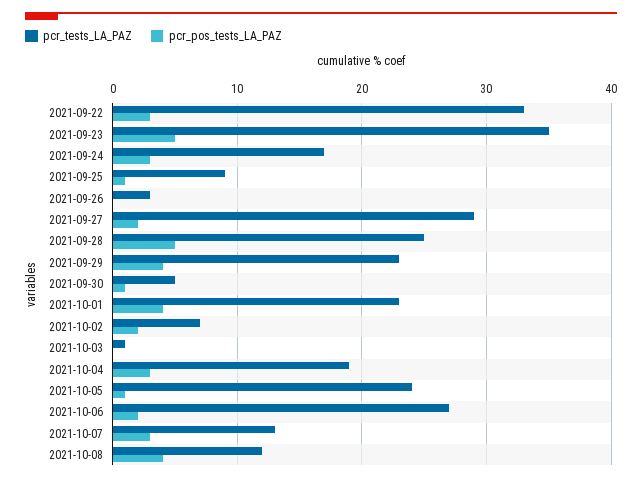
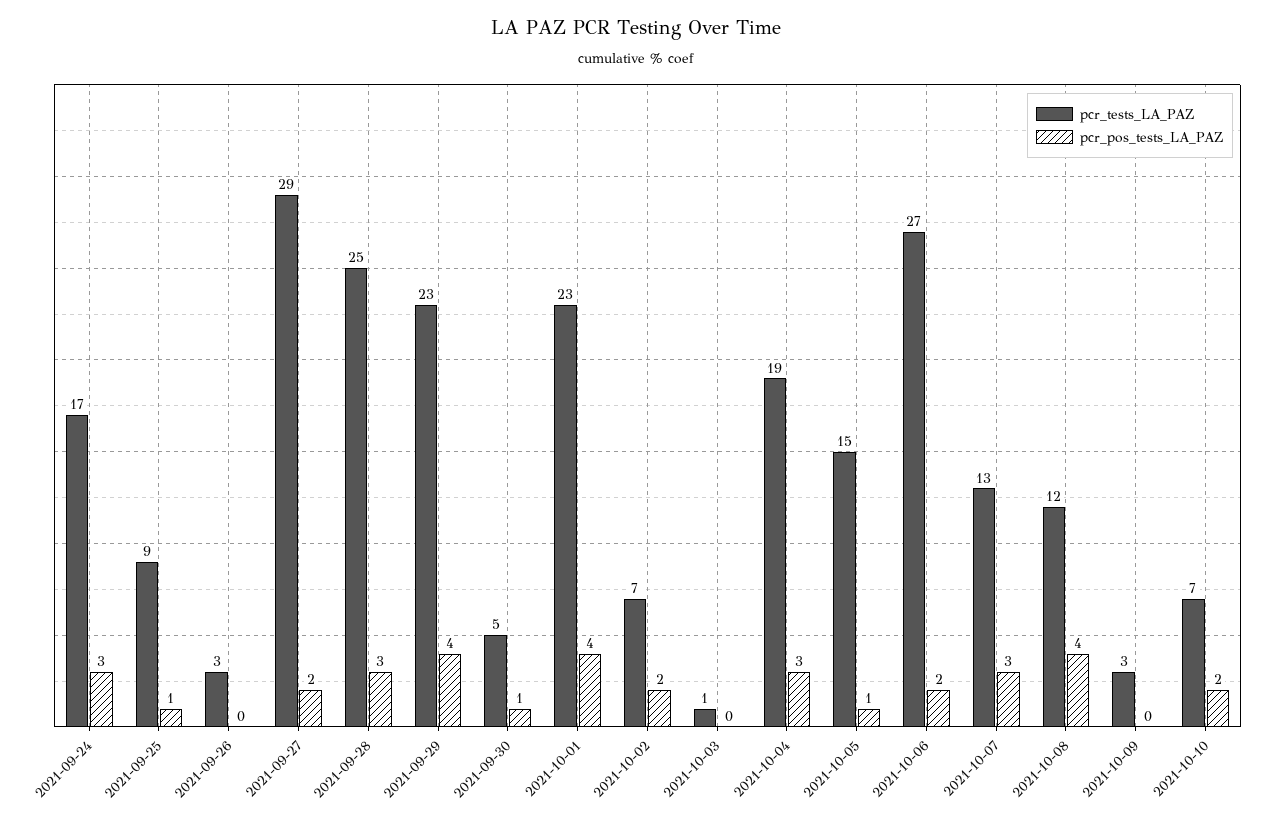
pcr_tests_LA_PAZ, 2021-09-22: 33 -> none
pcr_pos_tests_LA_PAZ, 2021-09-22: 3 -> none
pcr_tests_LA_PAZ, 2021-09-23: 35 -> none
pcr_pos_tests_LA_PAZ, 2021-09-23: 5 -> none
pcr_pos_tests_LA_PAZ, 2021-09-28: 5 -> 3
pcr_tests_LA_PAZ, 2021-10-05: 24 -> 15
pcr_tests_LA_PAZ, 2021-10-09: none -> 3
pcr_pos_tests_LA_PAZ, 2021-10-09: none -> 0
pcr_tests_LA_PAZ, 2021-10-10: none -> 7
pcr_pos_tests_LA_PAZ, 2021-10-10: none -> 2

